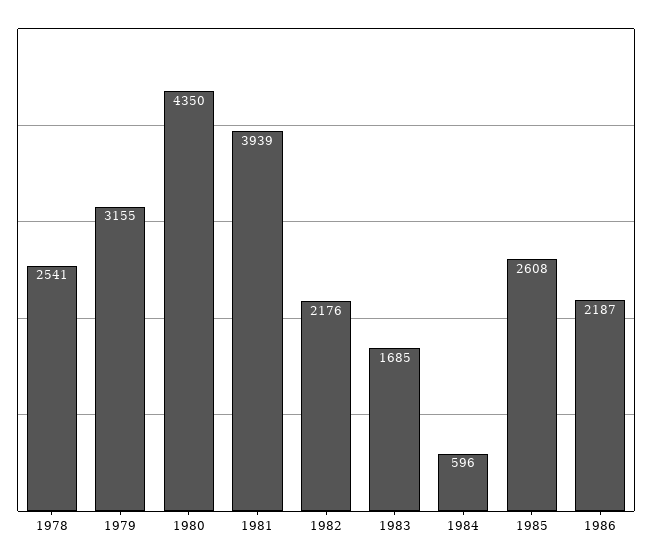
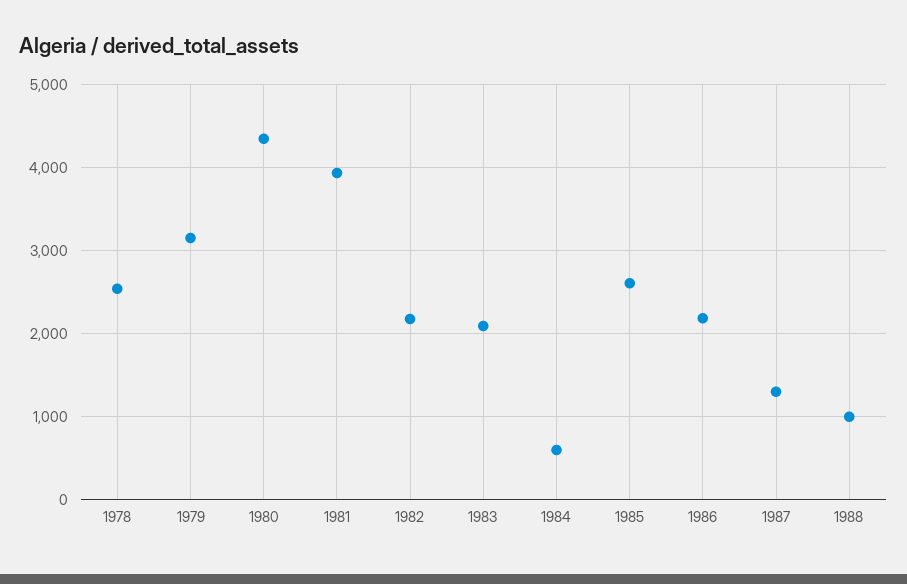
1983: 1685 -> 2100
1987: none -> 1300
1988: none -> 1000

